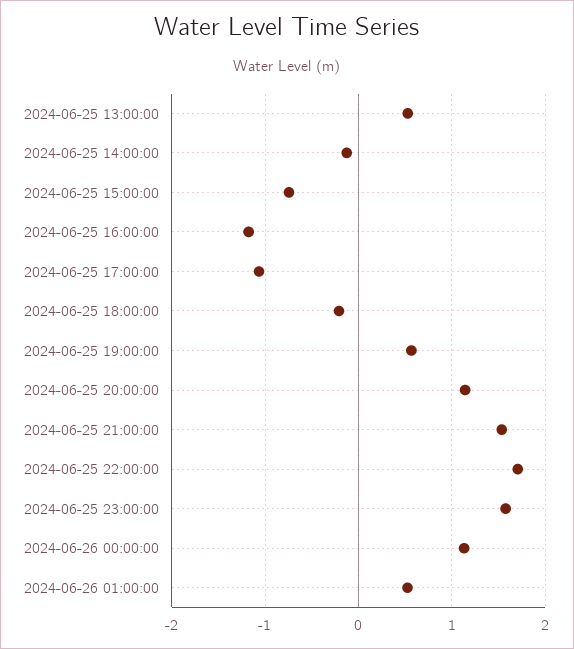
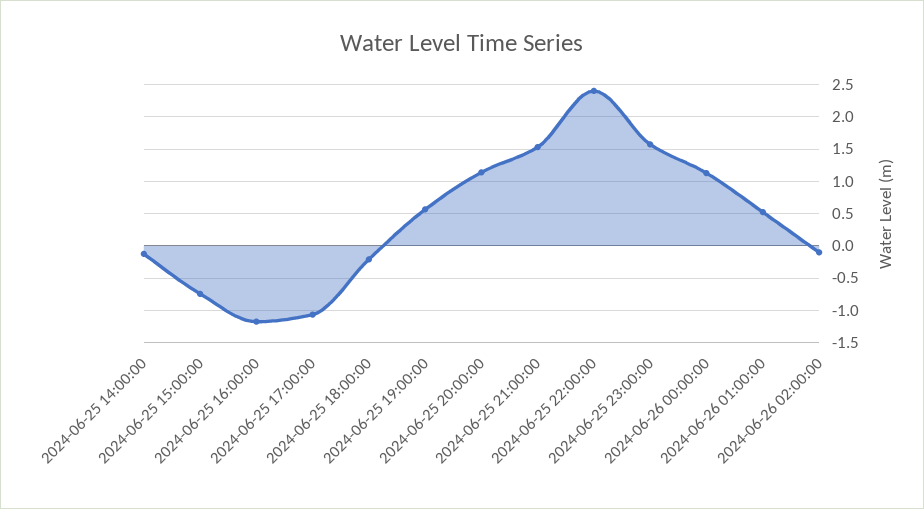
2024-06-25 13:00:00: 0.5 -> none
2024-06-25 22:00:00: 1.7 -> 2.4
2024-06-26 02:00:00: none -> -0.1

